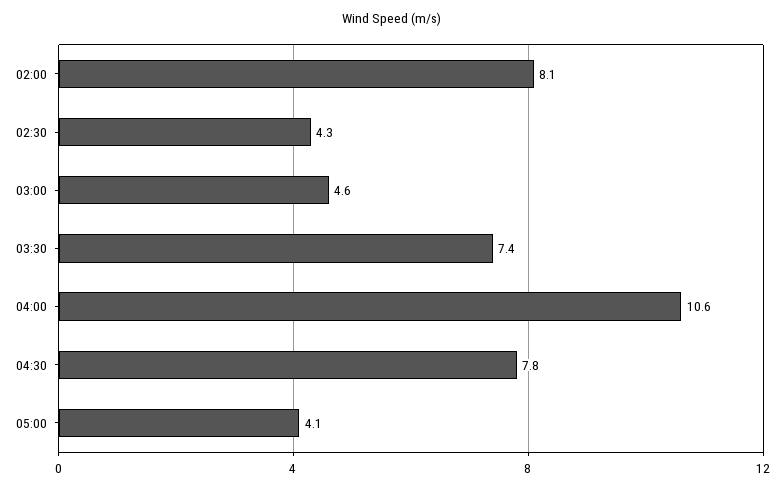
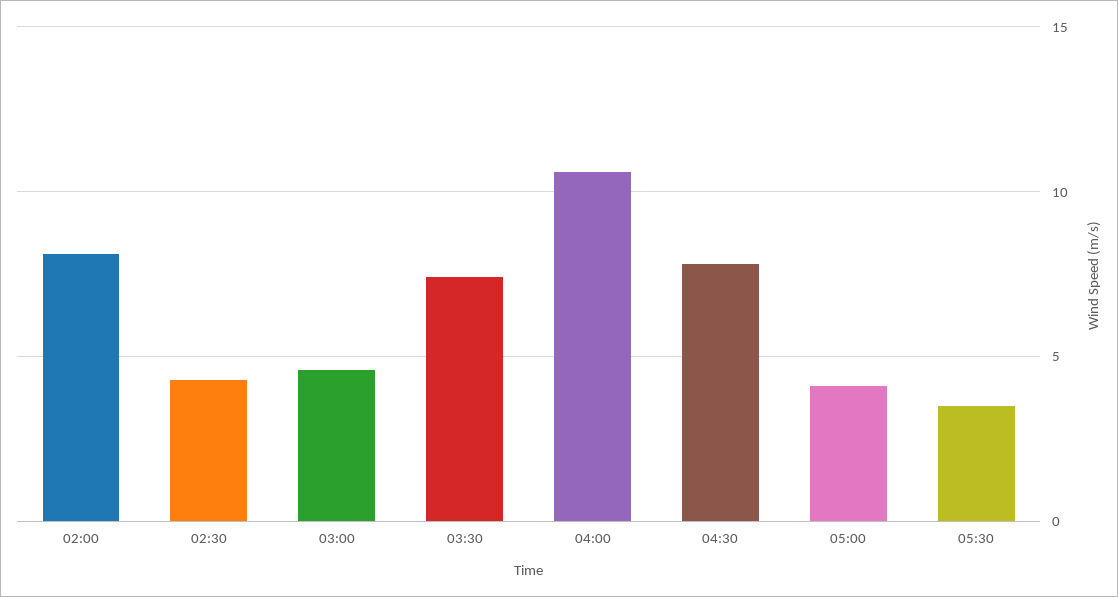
05:30: none -> 3.5

